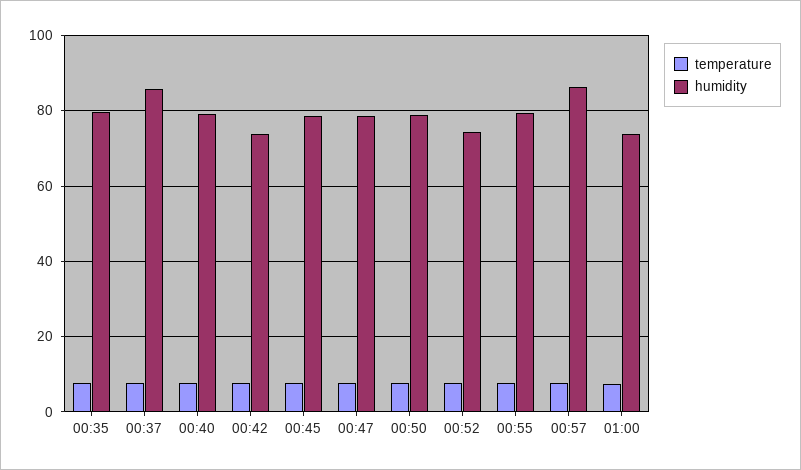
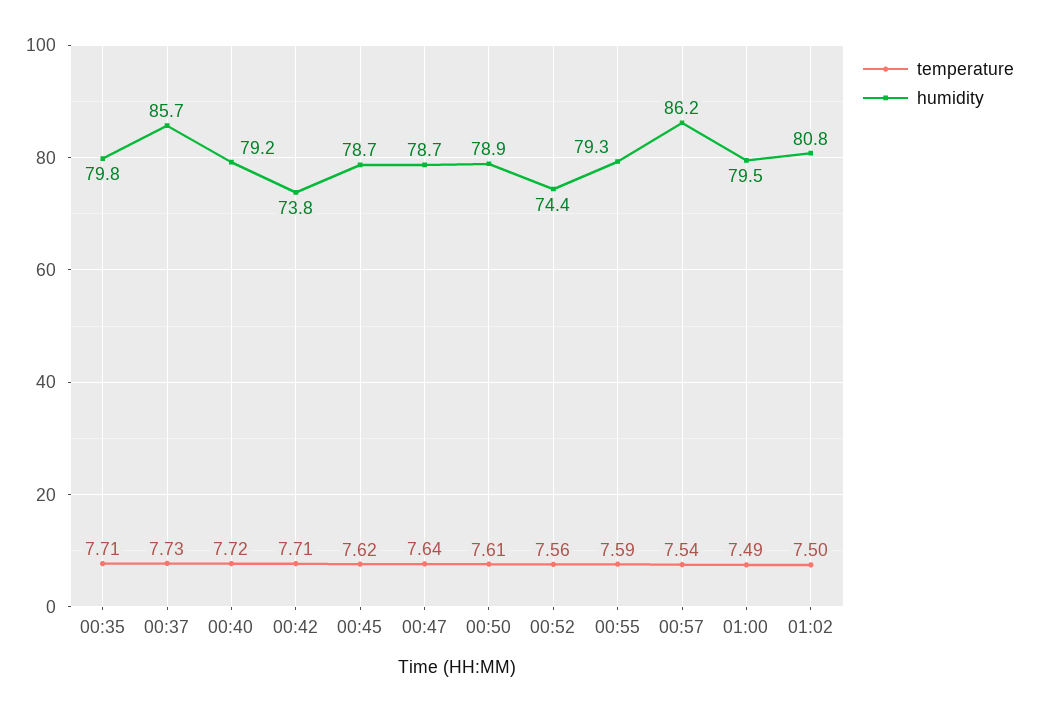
humidity, 01:00: 74 -> 79.5
temperature, 01:02: none -> 7.5
humidity, 01:02: none -> 80.8

